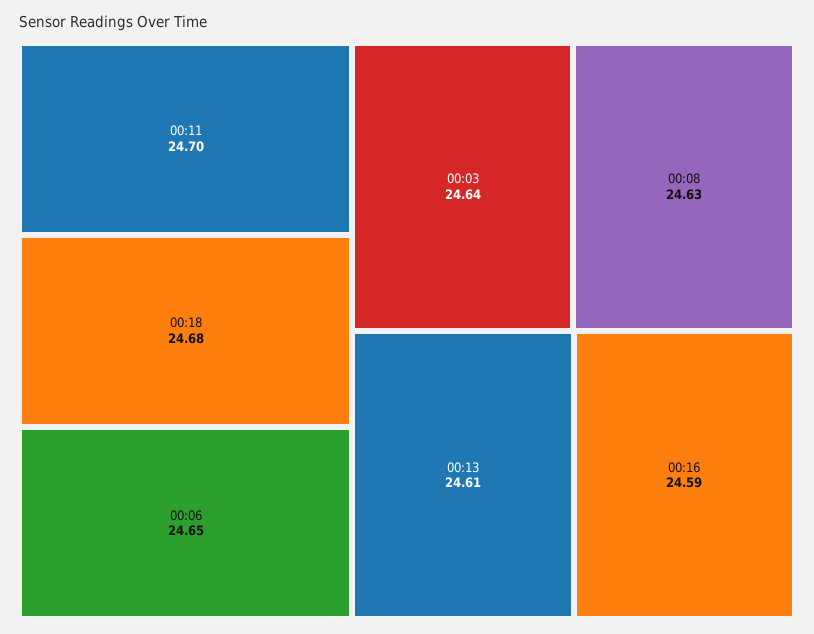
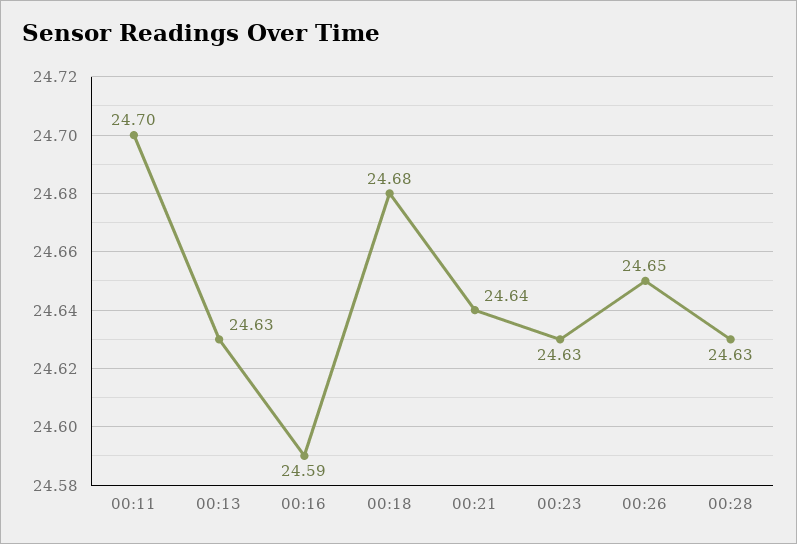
00:06: 24.65 -> none
00:03: 24.64 -> none
00:08: 24.63 -> none
00:13: 24.61 -> 24.63
00:21: none -> 24.64
00:23: none -> 24.63
00:26: none -> 24.65
00:28: none -> 24.63

